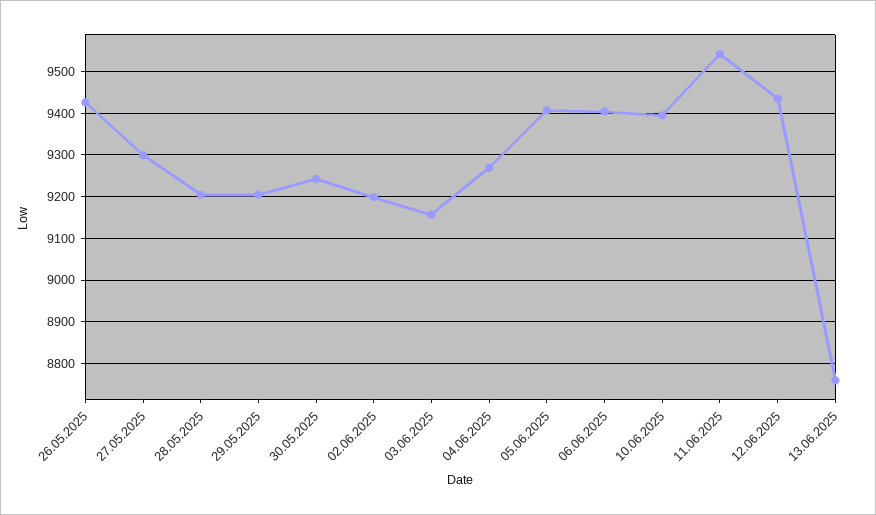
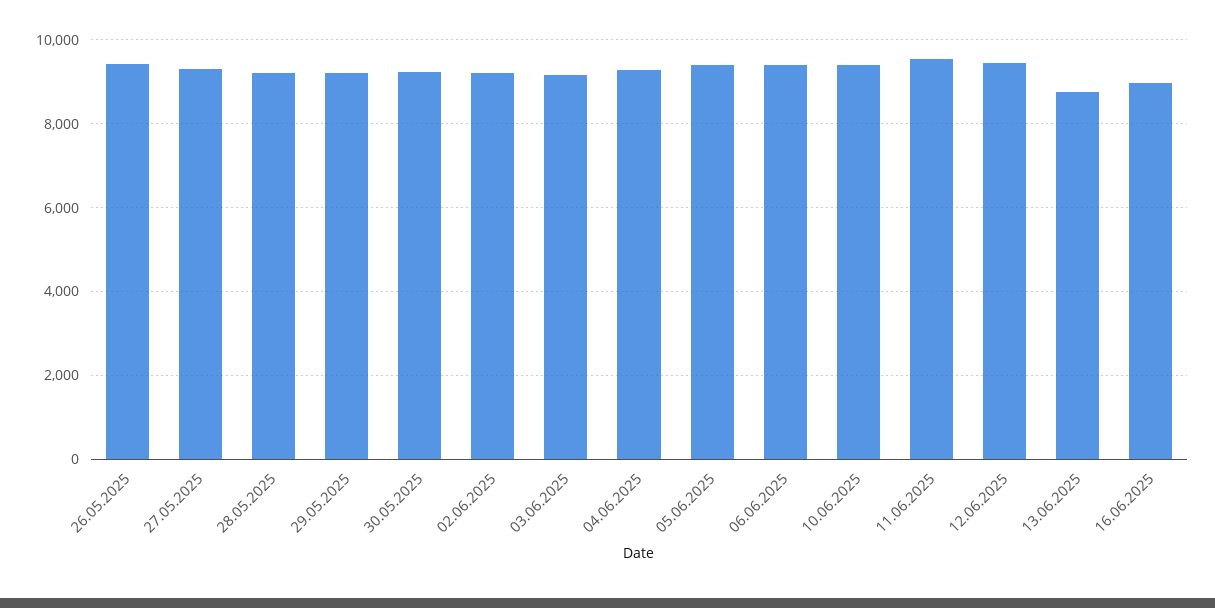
16.06.2025: none -> 9000

